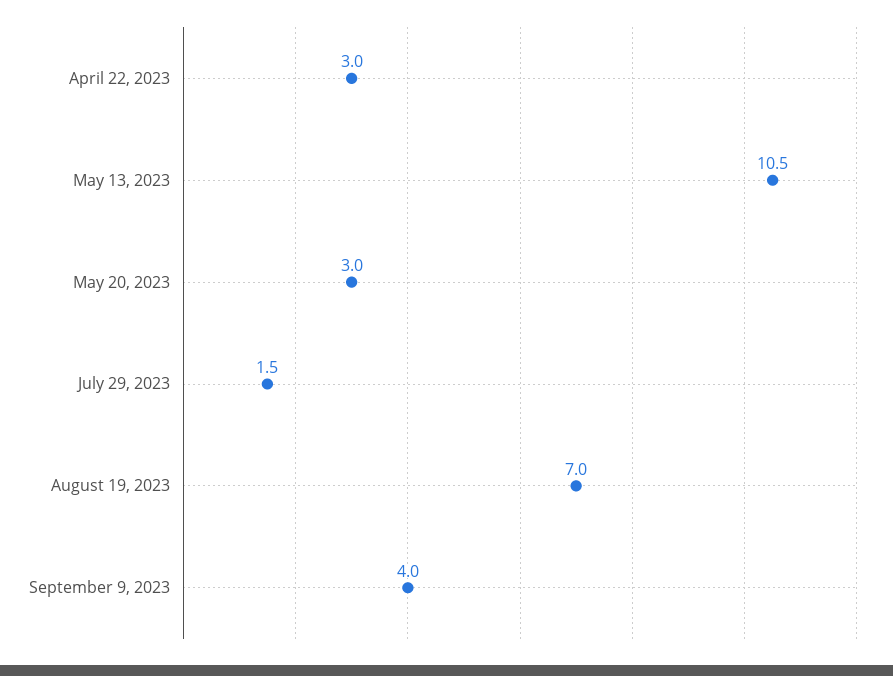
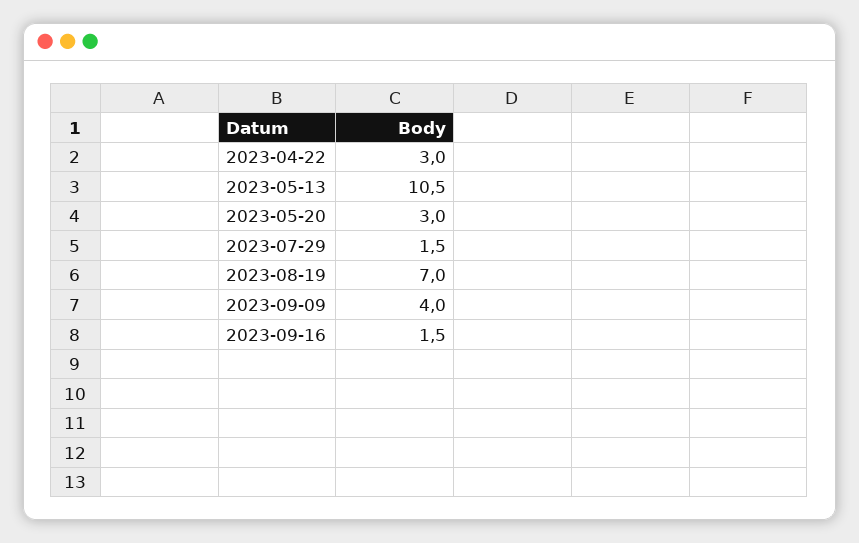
2023-09-16: none -> 1.5

